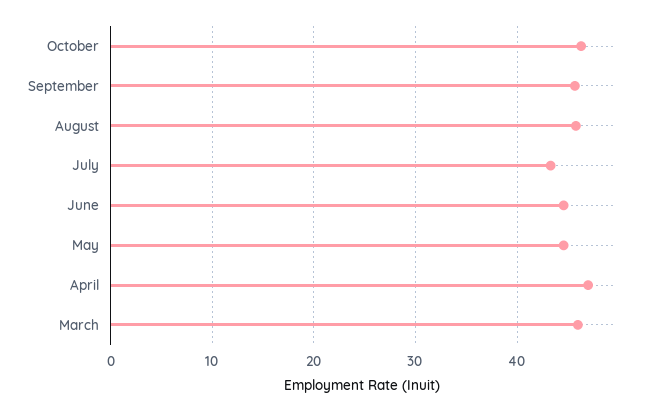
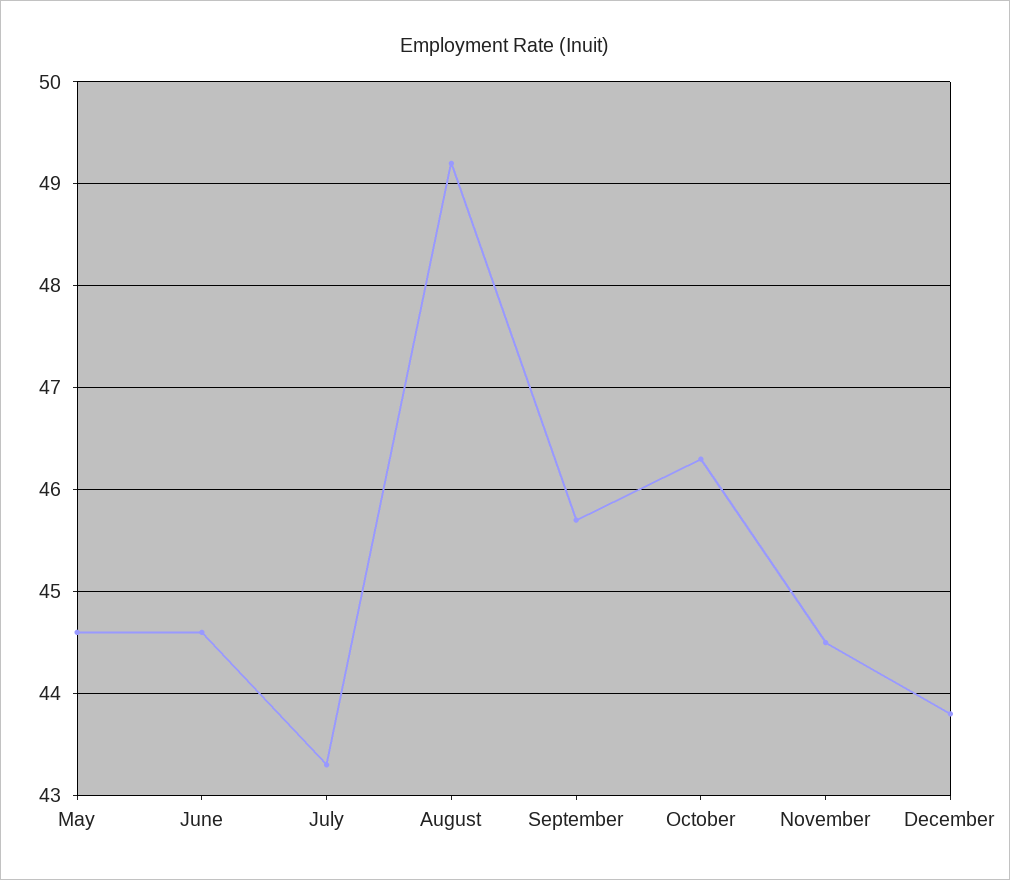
August: 46 -> 49.2
April: 47 -> none
March: 46 -> none
November: none -> 44.5
December: none -> 43.8

